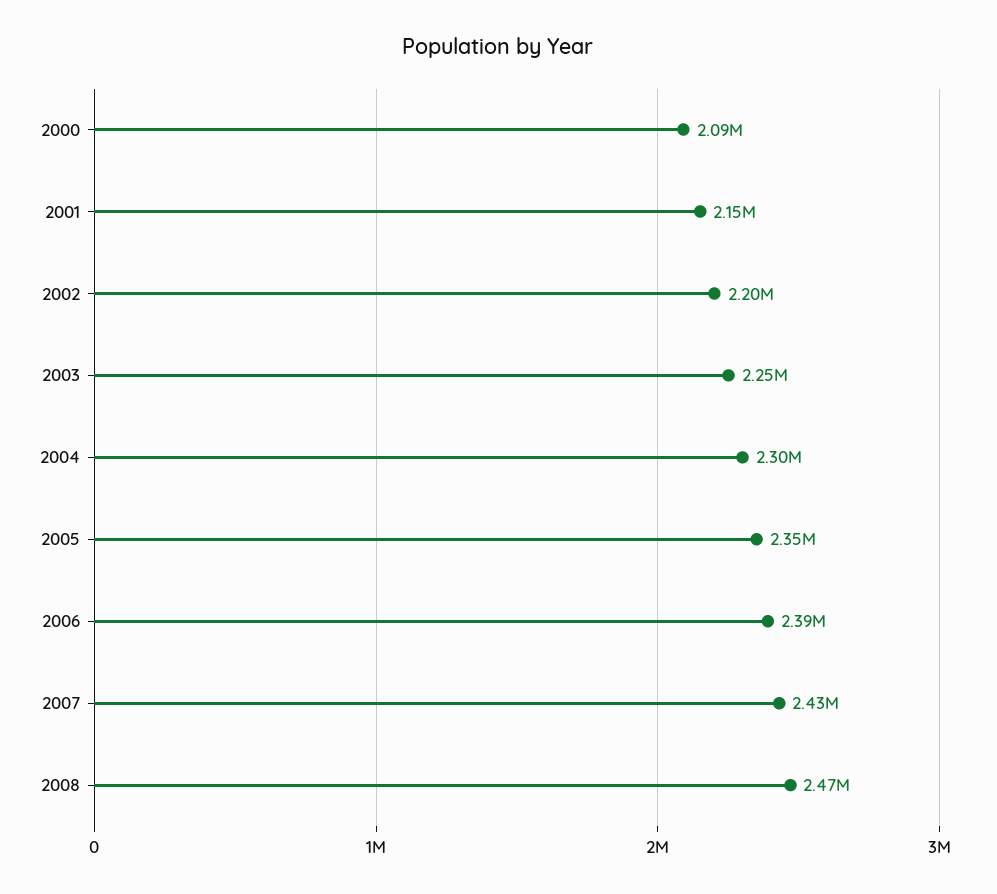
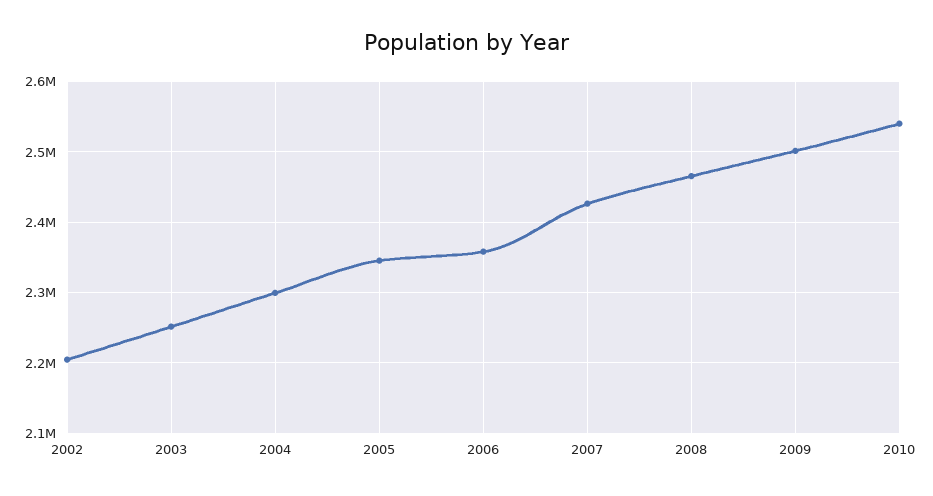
2000: 2090000 -> none
2001: 2150000 -> none
2006: 2390000 -> 2360000
2009: none -> 2500000
2010: none -> 2540000

